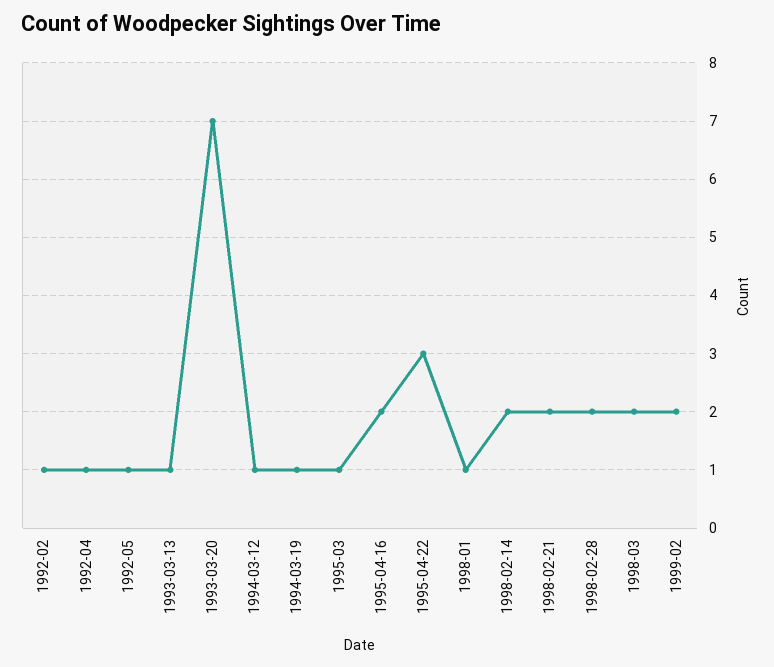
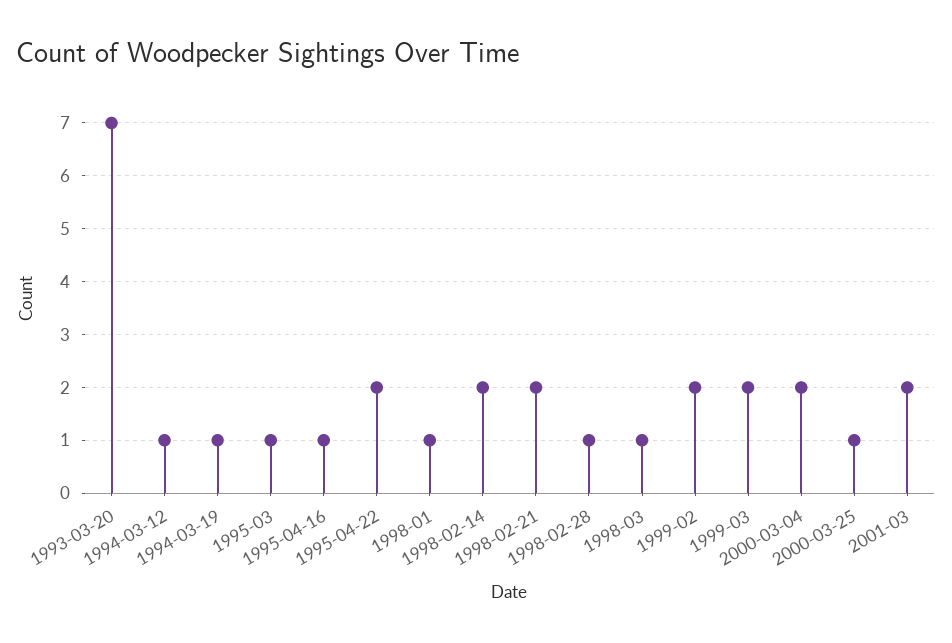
1992-02: 1 -> none
1992-04: 1 -> none
1992-05: 1 -> none
1993-03-13: 1 -> none
1995-04-16: 2 -> 1
1995-04-22: 3 -> 2
1998-02-28: 2 -> 1
1998-03: 2 -> 1
1999-03: none -> 2
2000-03-04: none -> 2
2000-03-25: none -> 1
2001-03: none -> 2

